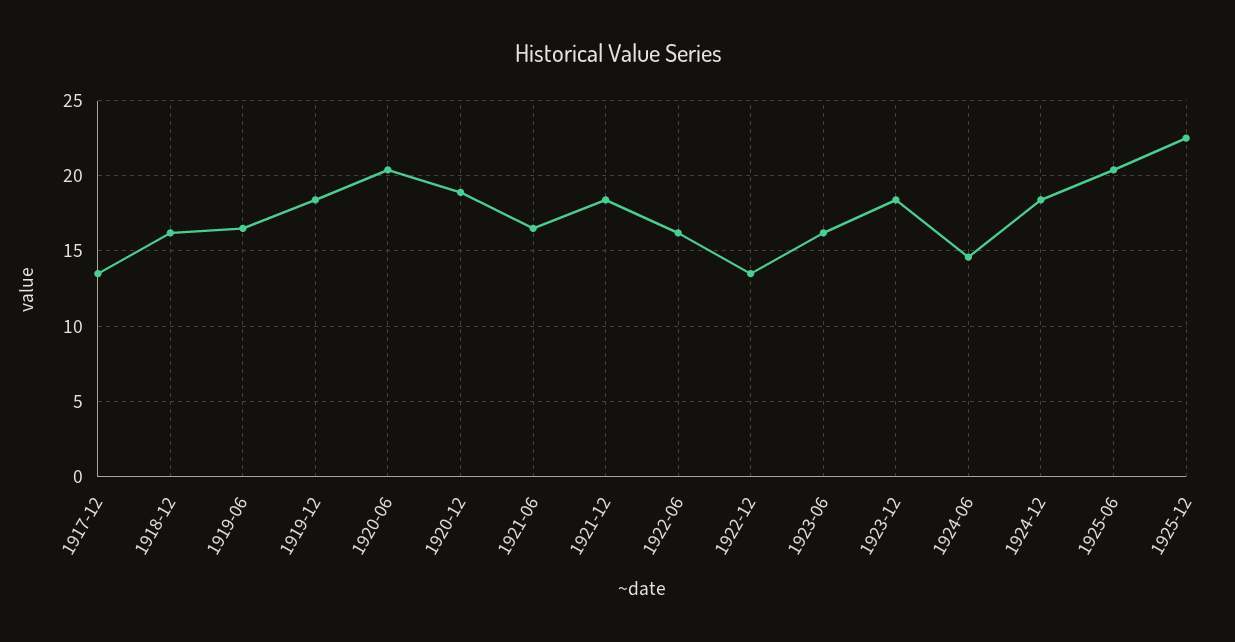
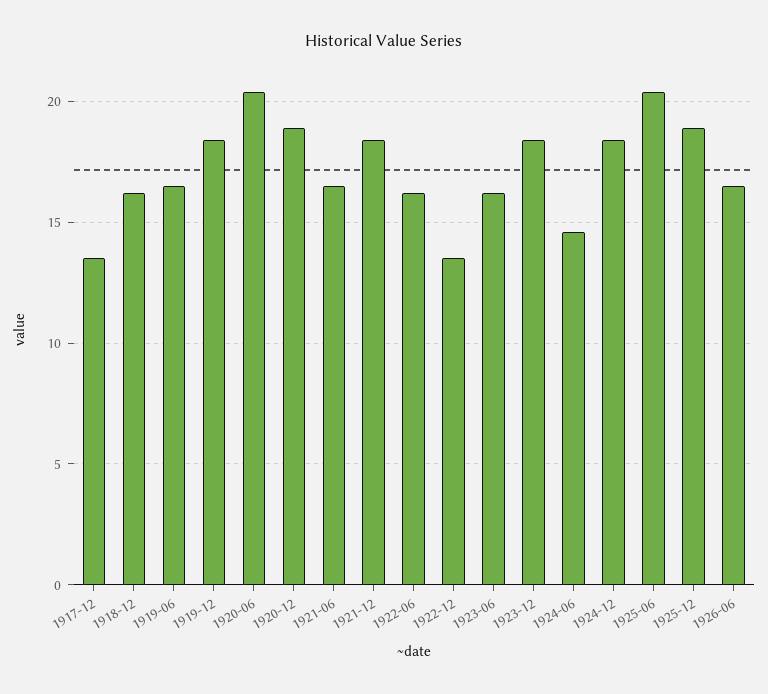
1925-12: 22.5 -> 19
1926-06: none -> 16.5

